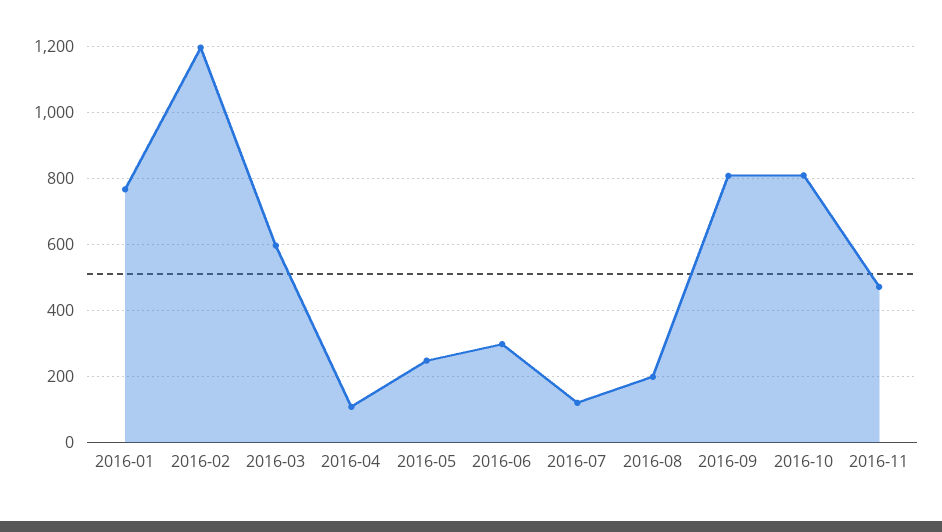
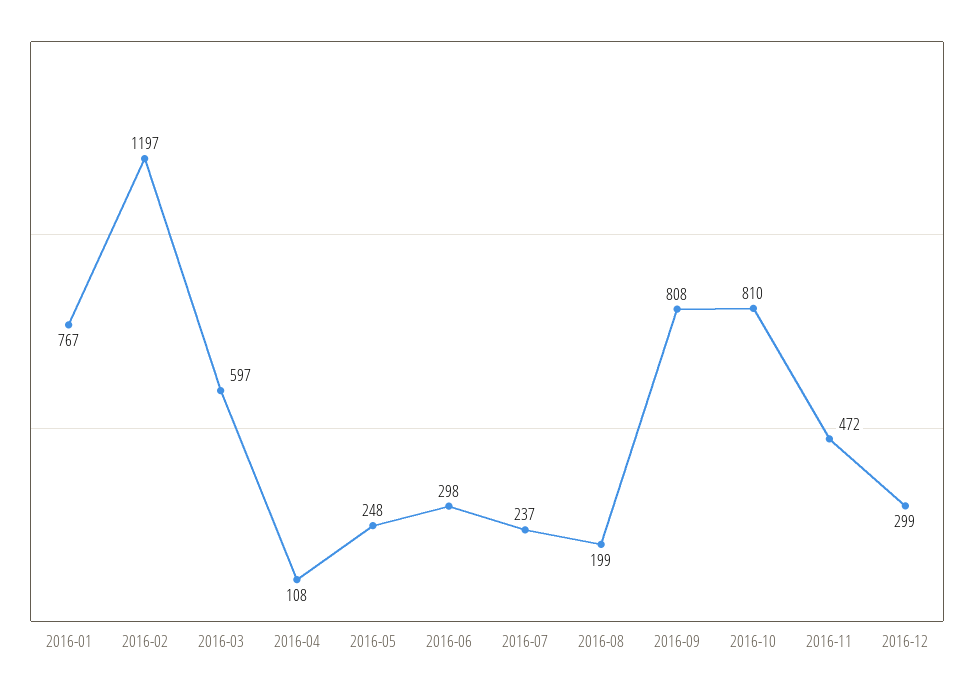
2016-07: 120 -> 237
2016-12: none -> 299

